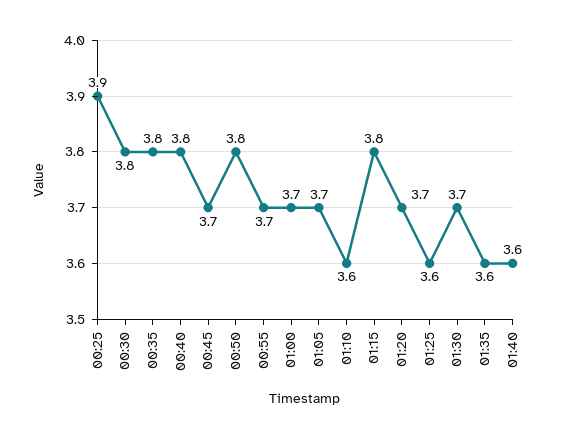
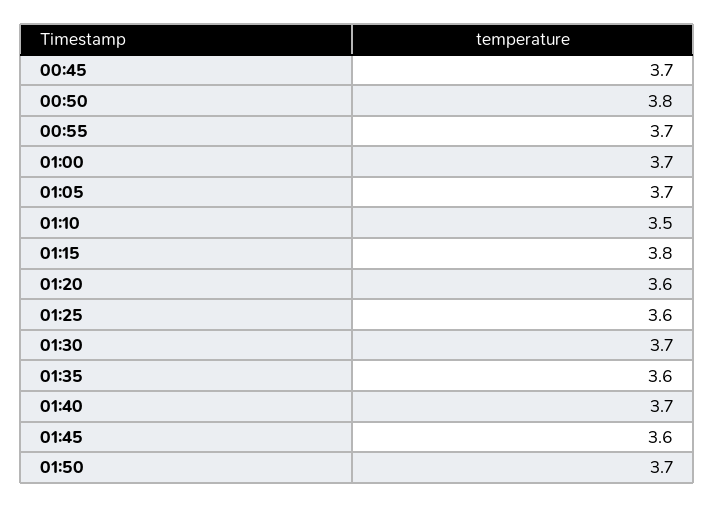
00:25: 3.9 -> none
00:30: 3.8 -> none
00:35: 3.8 -> none
00:40: 3.8 -> none
01:10: 3.6 -> 3.5
01:20: 3.7 -> 3.6
01:40: 3.6 -> 3.7
01:45: none -> 3.6
01:50: none -> 3.7

